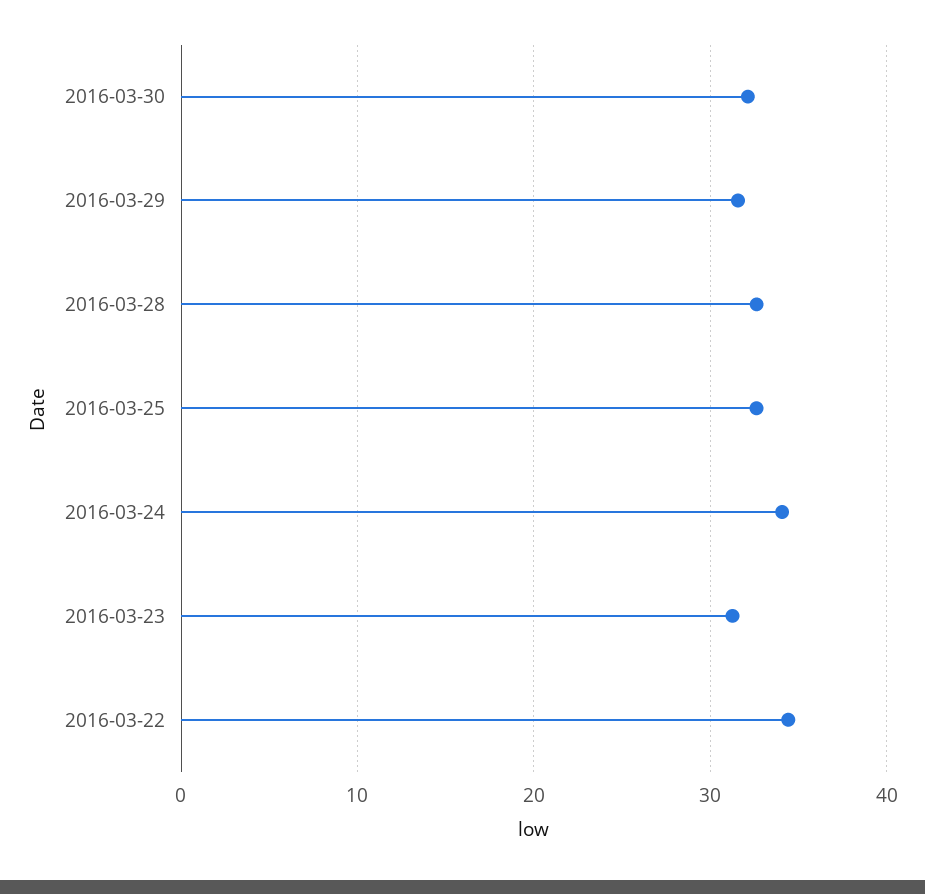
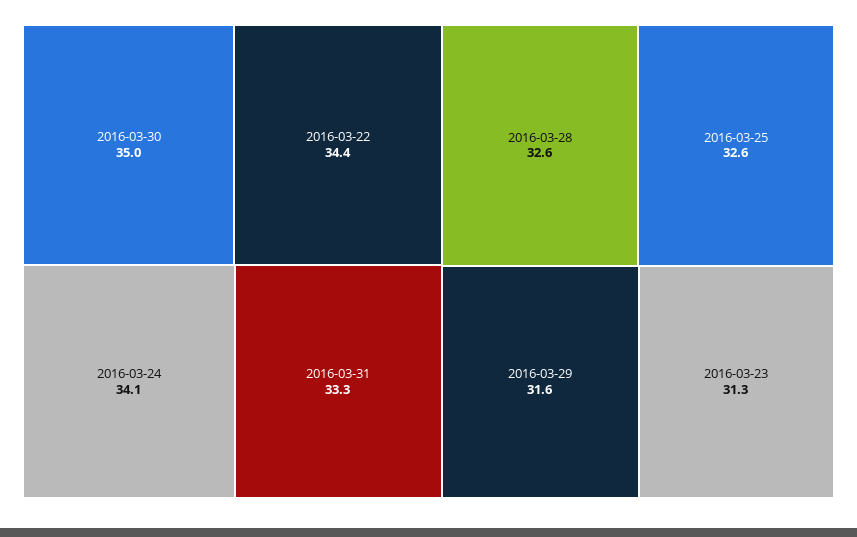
2016-03-30: 32 -> 35
2016-03-31: none -> 33.3

